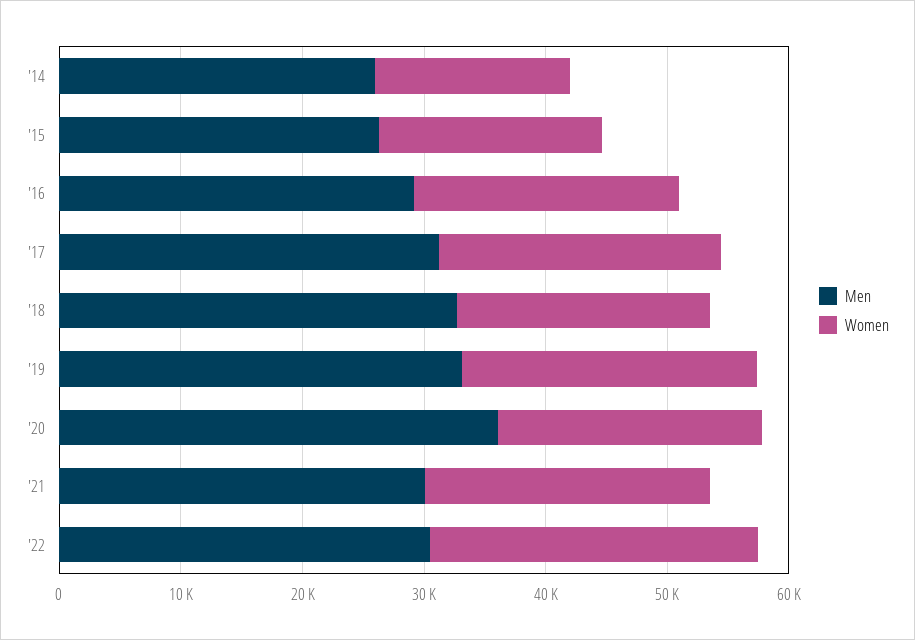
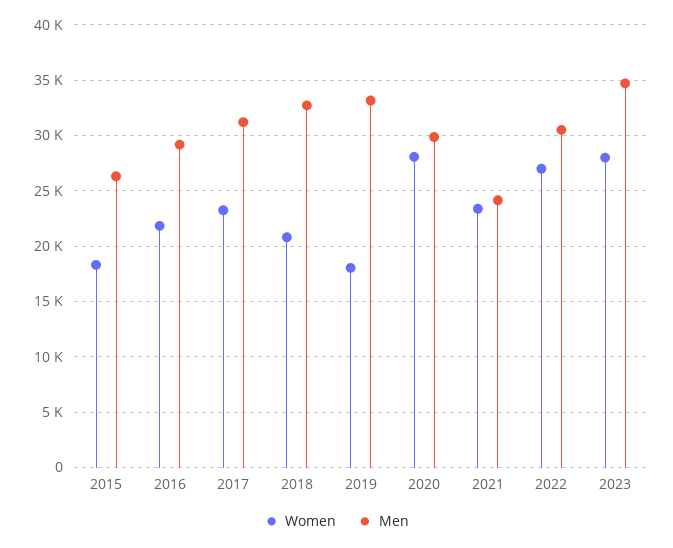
Men, '14: 26000 -> none
Women, '14: 16000 -> none
Women, '19: 24000 -> 18000
Men, '20: 36000 -> 30000
Women, '20: 22000 -> 28000
Men, '21: 30000 -> 24000
Women, 2023: none -> 28000
Men, 2023: none -> 35000

